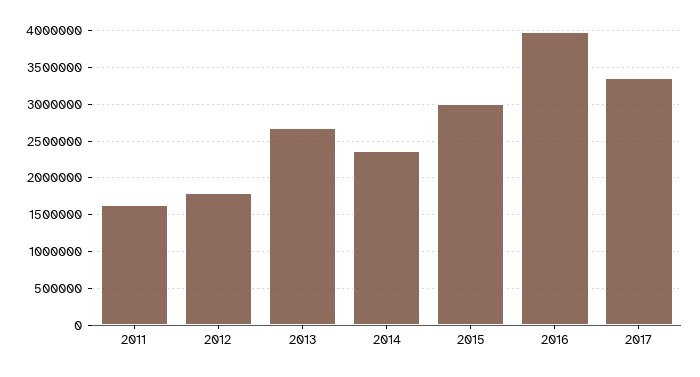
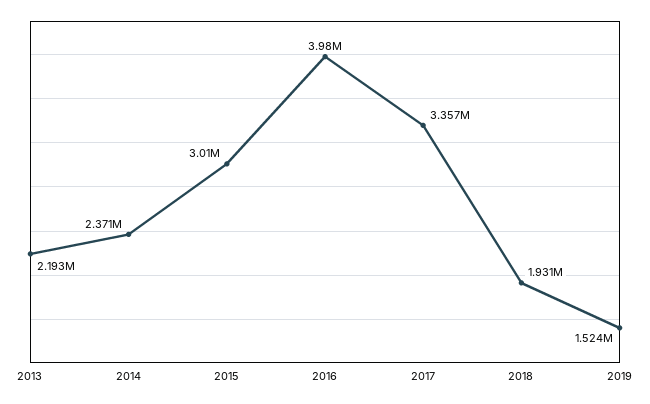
2011: 1600000 -> none
2012: 1800000 -> none
2013: 2700000 -> 2193000
2018: none -> 1931000
2019: none -> 1524000

